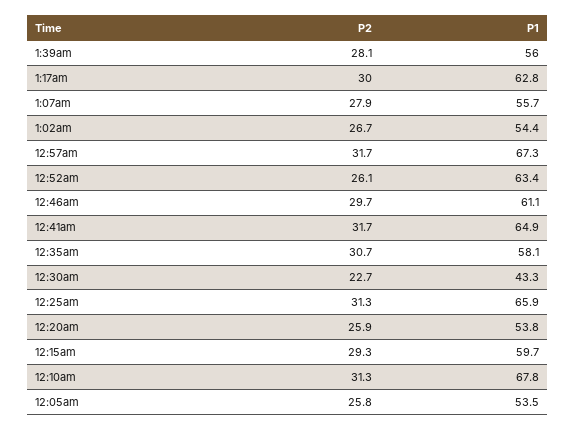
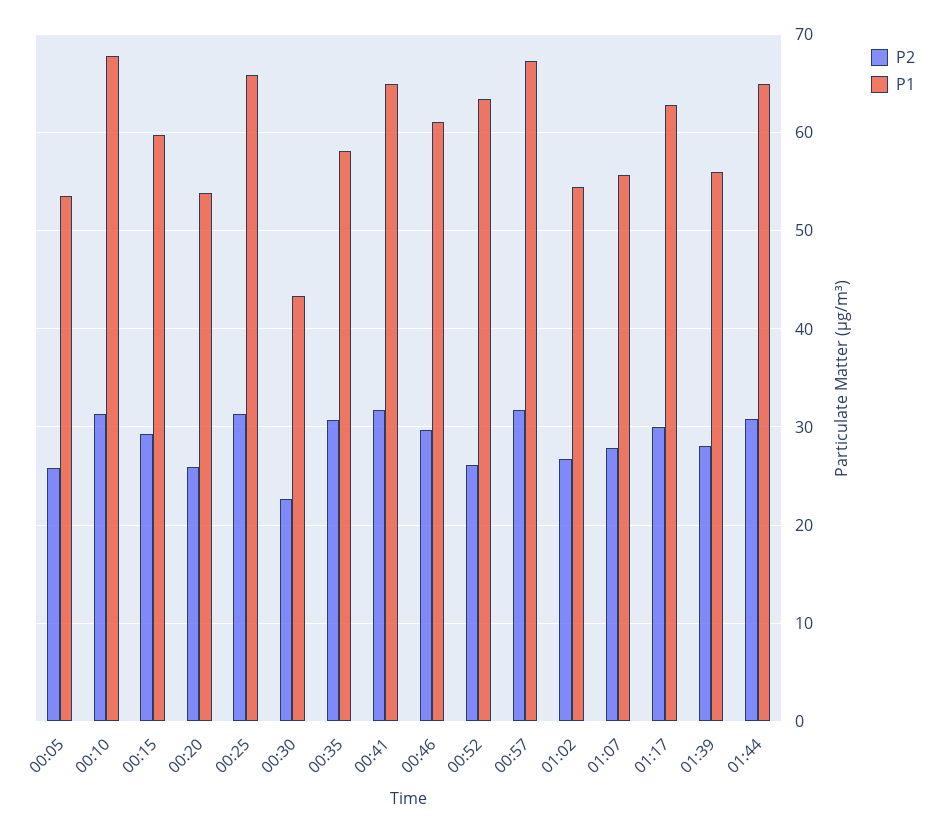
P2, 01:44: none -> 31
P1, 01:44: none -> 65

